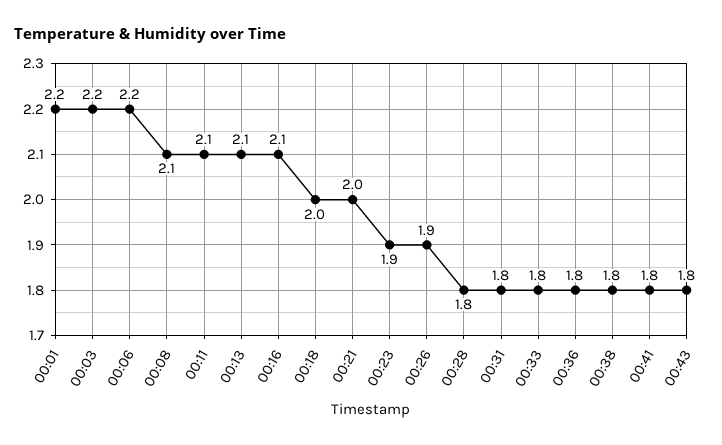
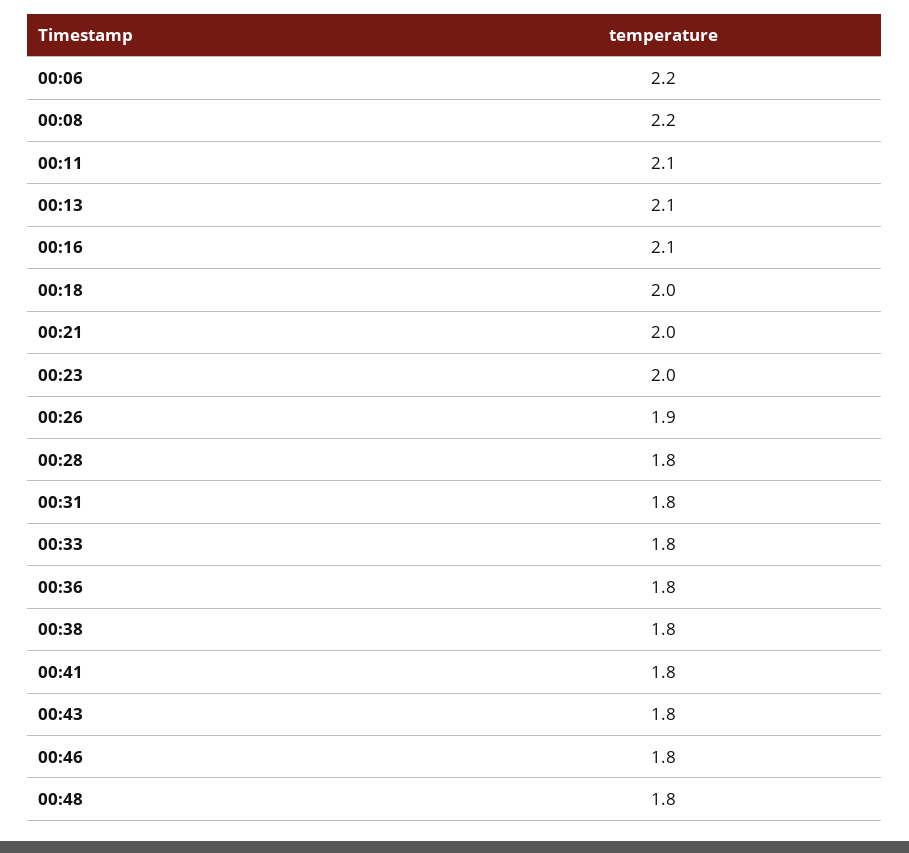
00:01: 2.2 -> none
00:03: 2.2 -> none
00:08: 2.1 -> 2.2
00:23: 1.9 -> 2
00:46: none -> 1.8
00:48: none -> 1.8

